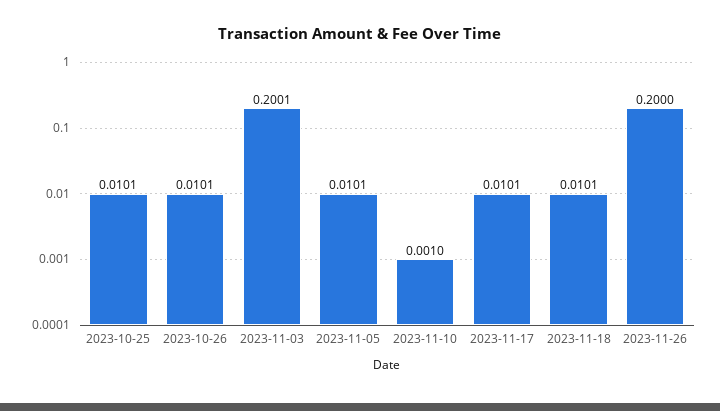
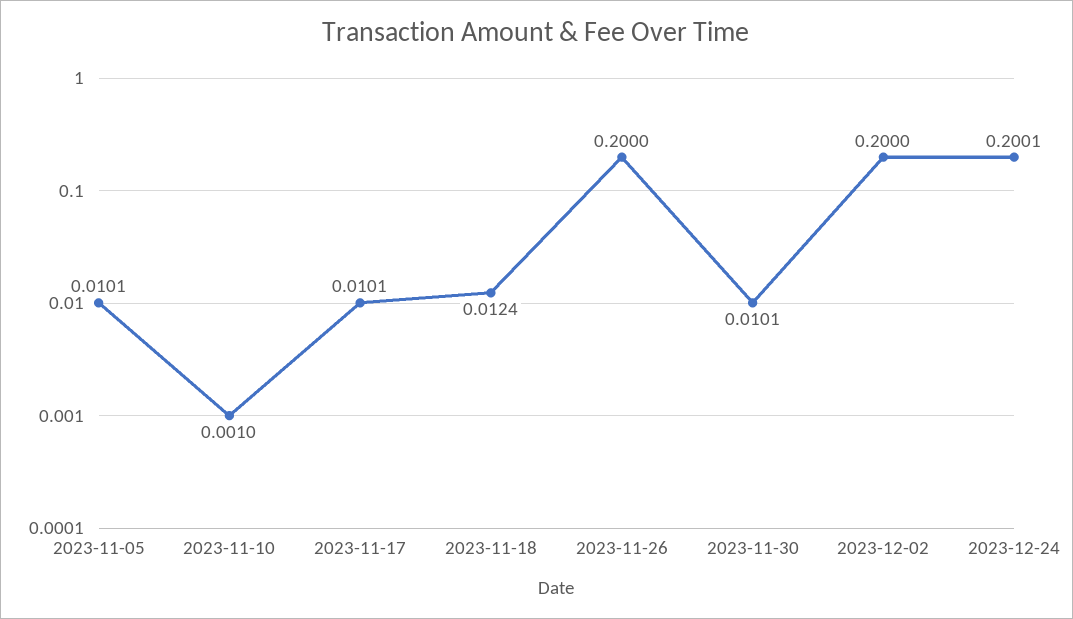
2023-10-25: 0.0101 -> none
2023-10-26: 0.0101 -> none
2023-11-03: 0.2001 -> none
2023-11-18: 0.0101 -> 0.0124
2023-11-30: none -> 0.0101
2023-12-02: none -> 0.2
2023-12-24: none -> 0.2001

